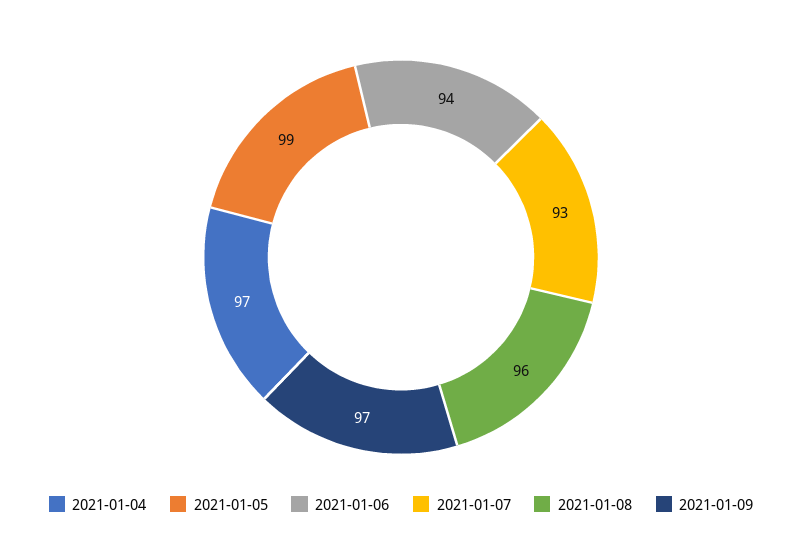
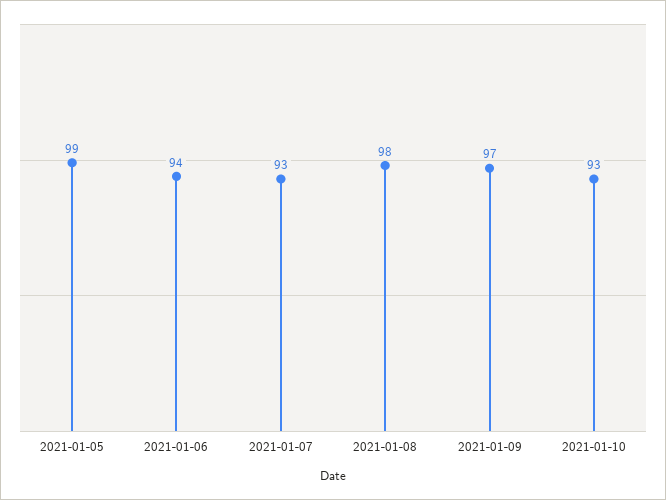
2021-01-04: 97 -> none
2021-01-08: 96 -> 98
2021-01-10: none -> 93

